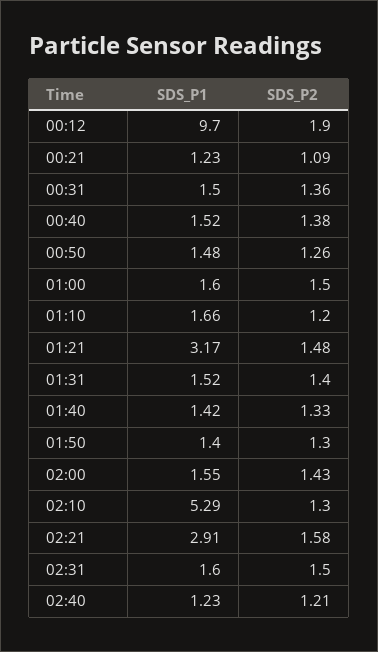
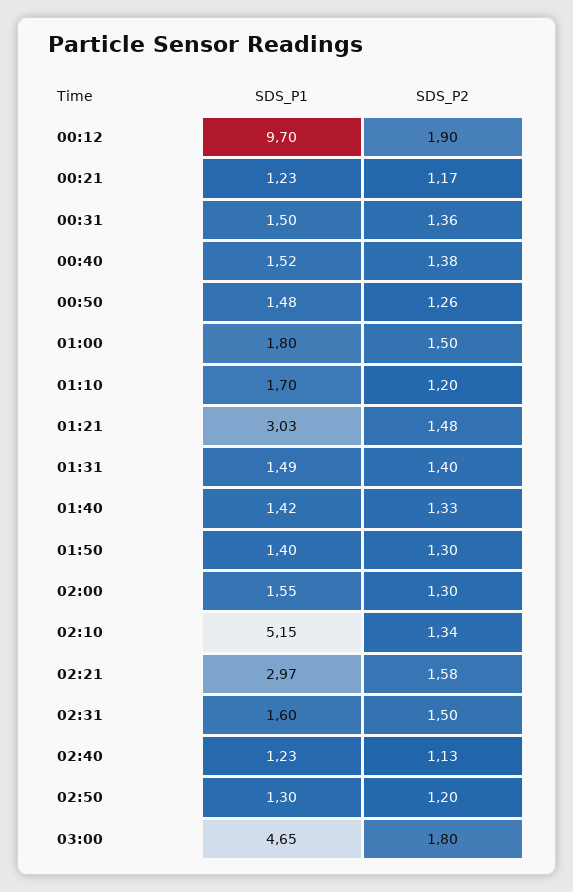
SDS_P2, 00:21: 1.09 -> 1.17
SDS_P1, 01:00: 1.6 -> 1.8
SDS_P1, 01:10: 1.66 -> 1.7
SDS_P1, 01:21: 3.17 -> 3.03
SDS_P1, 01:31: 1.52 -> 1.49
SDS_P2, 02:00: 1.43 -> 1.3
SDS_P1, 02:10: 5.29 -> 5.15
SDS_P2, 02:10: 1.3 -> 1.34
SDS_P1, 02:21: 2.91 -> 2.97
SDS_P2, 02:40: 1.21 -> 1.13
SDS_P1, 02:50: none -> 1.3
SDS_P2, 02:50: none -> 1.2
SDS_P1, 03:00: none -> 4.65
SDS_P2, 03:00: none -> 1.8

